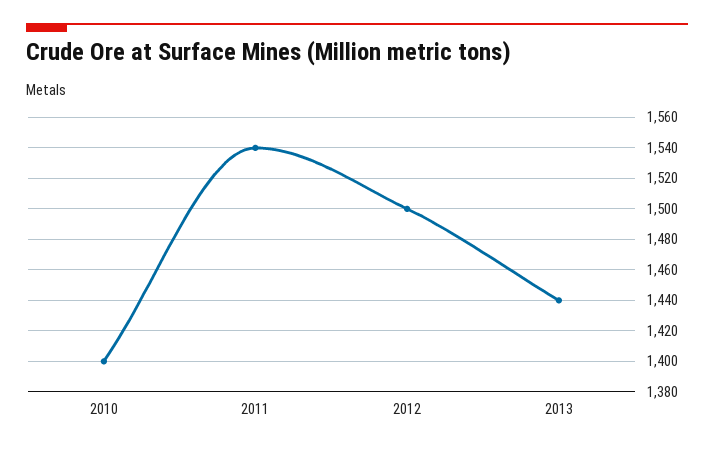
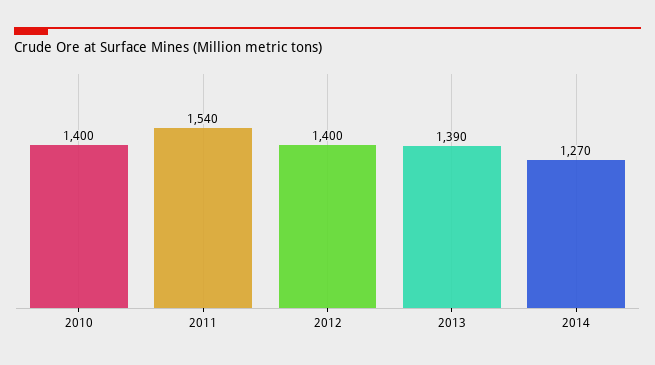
2012: 1500 -> 1400
2013: 1440 -> 1390
2014: none -> 1270

